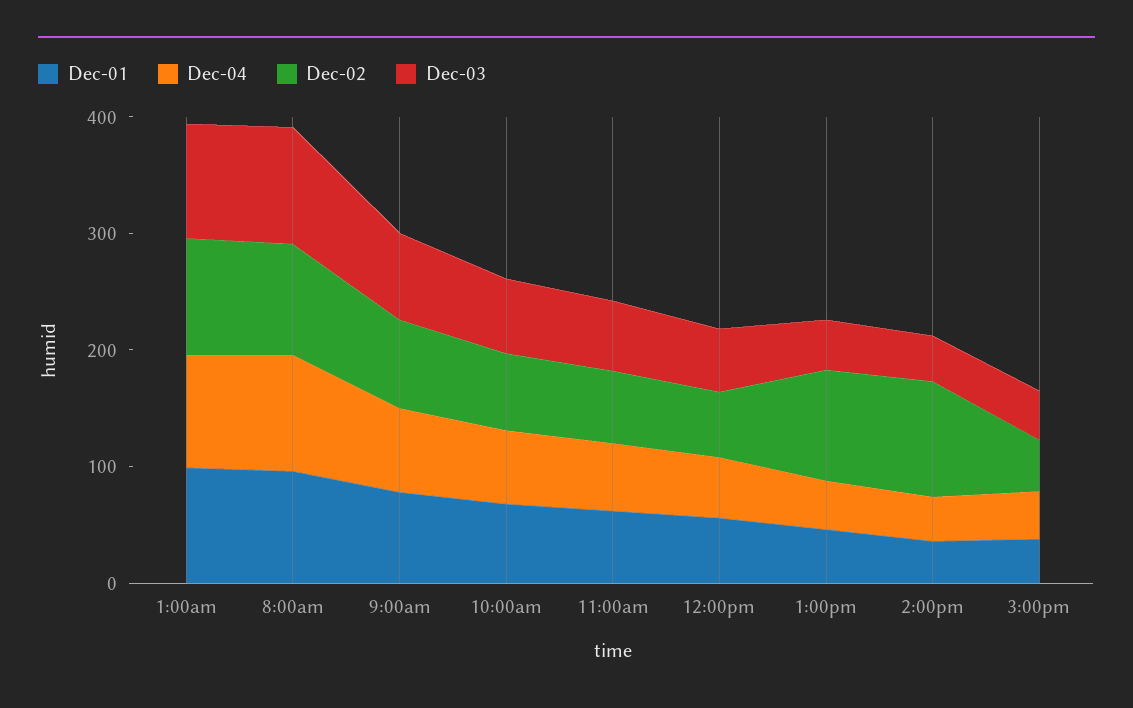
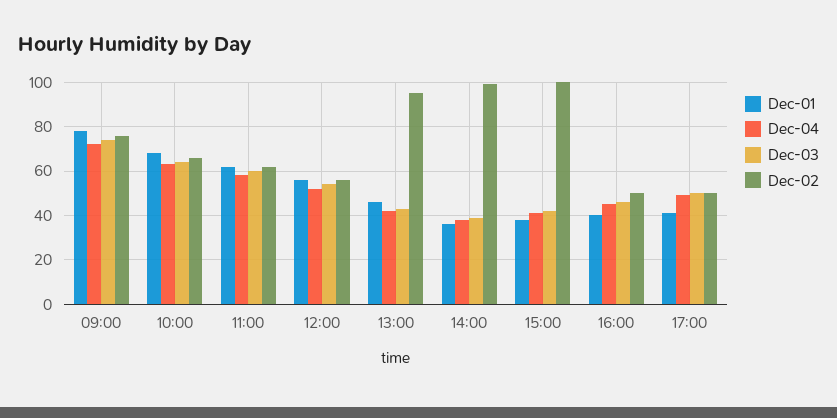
Dec-01, 1:00am: 100 -> none
Dec-04, 1:00am: 100 -> none
Dec-02, 1:00am: 100 -> none
Dec-03, 1:00am: 100 -> none
Dec-01, 8:00am: 100 -> none
Dec-04, 8:00am: 100 -> none
Dec-02, 8:00am: 100 -> none
Dec-03, 8:00am: 100 -> none
Dec-02, 3:00pm: 40 -> 100
Dec-01, 16:00: none -> 40
Dec-04, 16:00: none -> 45
Dec-03, 16:00: none -> 45
Dec-02, 16:00: none -> 50
Dec-01, 17:00: none -> 40
Dec-04, 17:00: none -> 50
Dec-03, 17:00: none -> 50
Dec-02, 17:00: none -> 50

